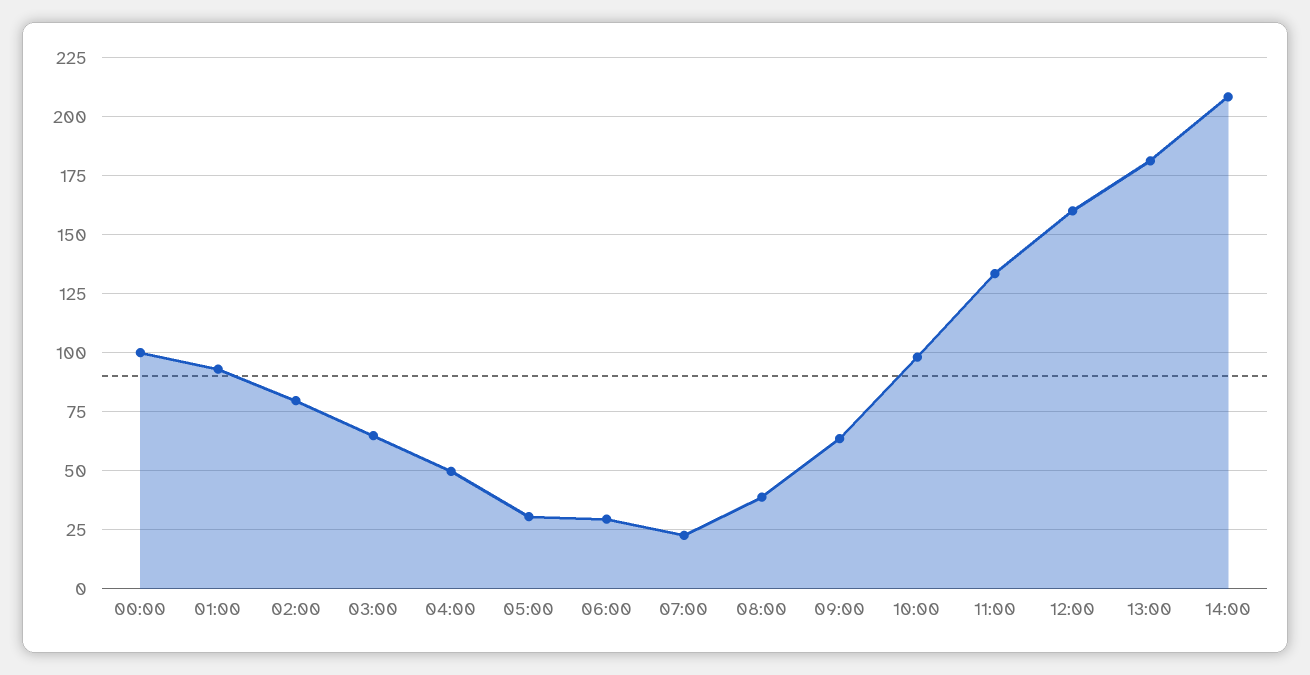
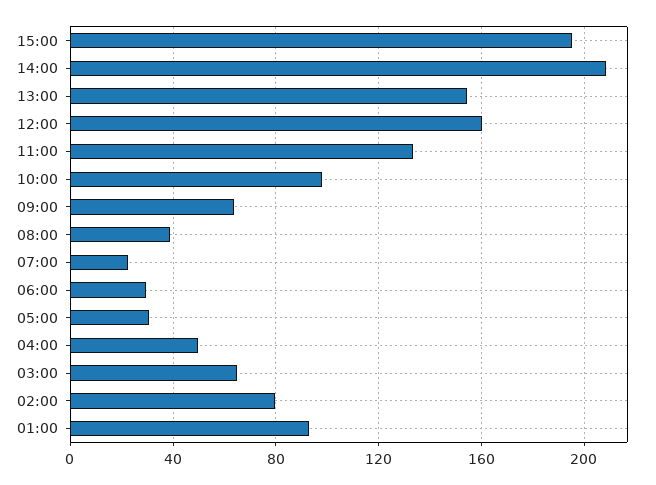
00:00: 100 -> none
13:00: 180 -> 155
15:00: none -> 195

